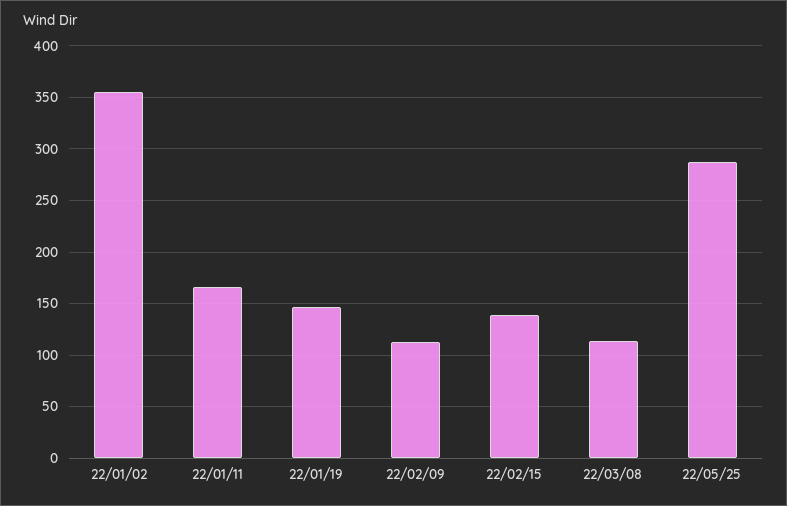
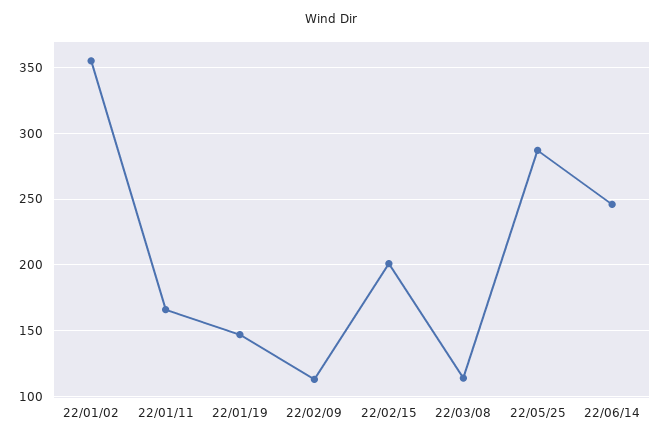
22/02/15: 140 -> 200
22/06/14: none -> 245

